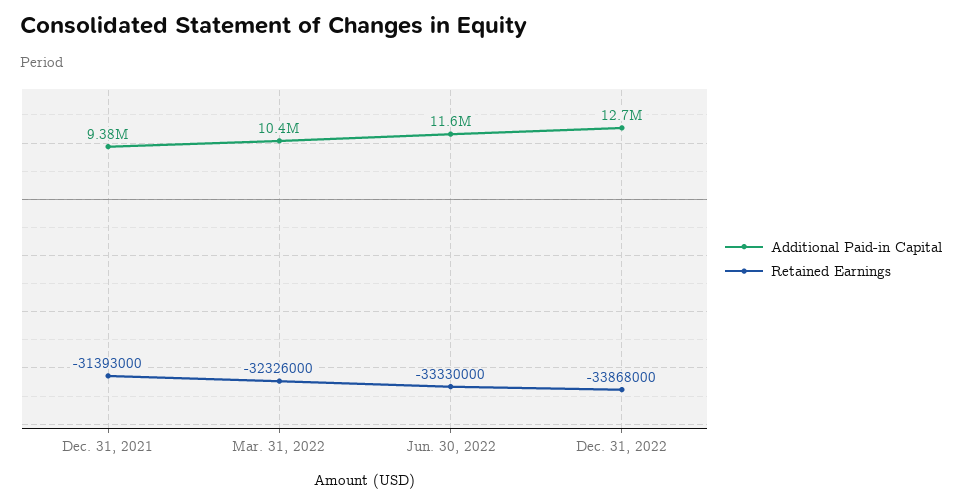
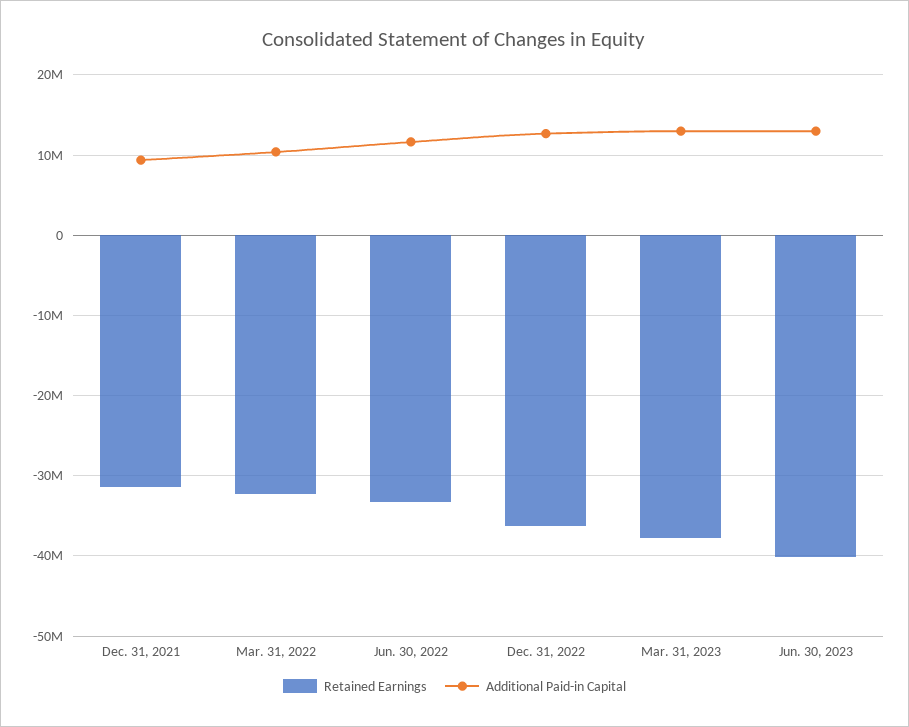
Retained Earnings, Dec. 31, 2022: -33868000 -> -36000000
Retained Earnings, Mar. 31, 2023: none -> -38000000
Additional Paid-in Capital, Mar. 31, 2023: none -> 13000000
Retained Earnings, Jun. 30, 2023: none -> -40000000
Additional Paid-in Capital, Jun. 30, 2023: none -> 13000000

